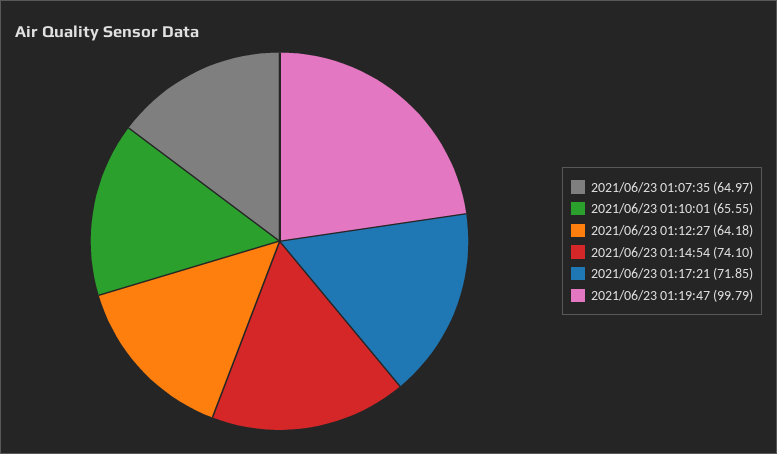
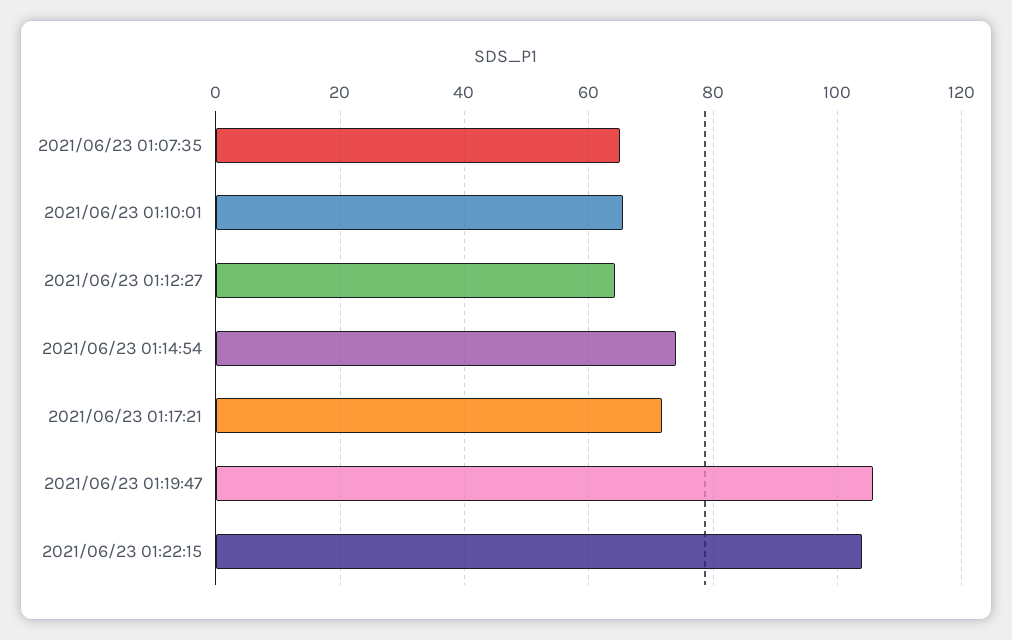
2021/06/23 01:19:47: 99.79 -> 106
2021/06/23 01:22:15: none -> 104

